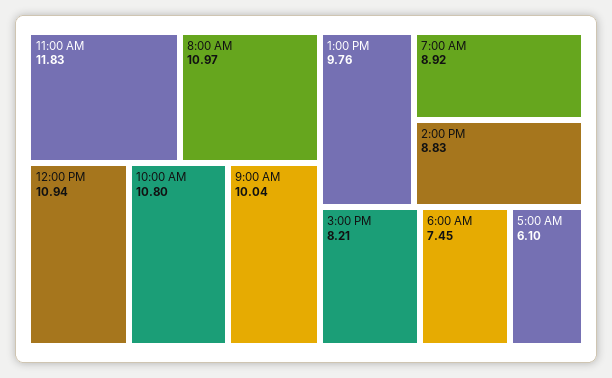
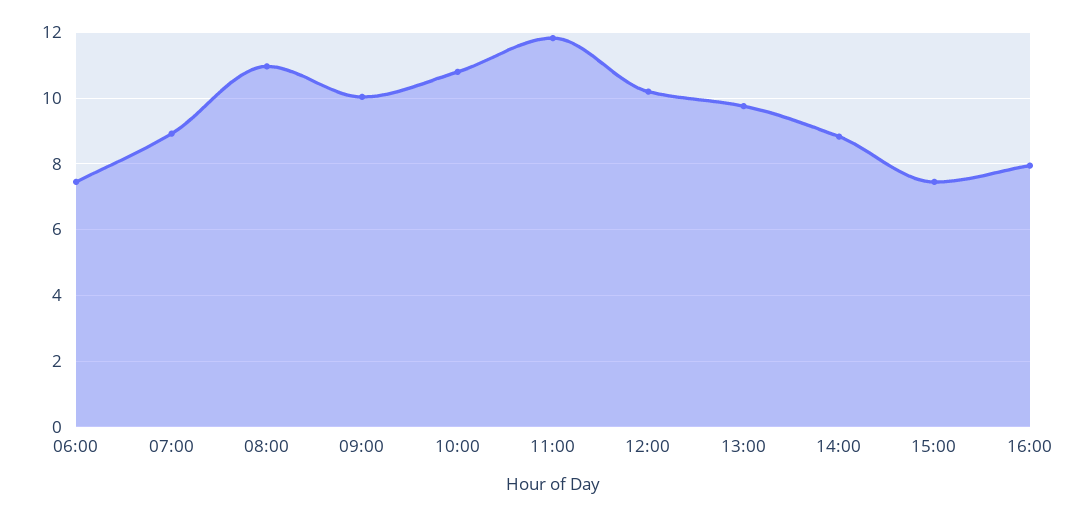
12:00 PM: 10.94 -> 10.2
3:00 PM: 8.21 -> 7.4
5:00 AM: 6.1 -> none
16:00: none -> 8

